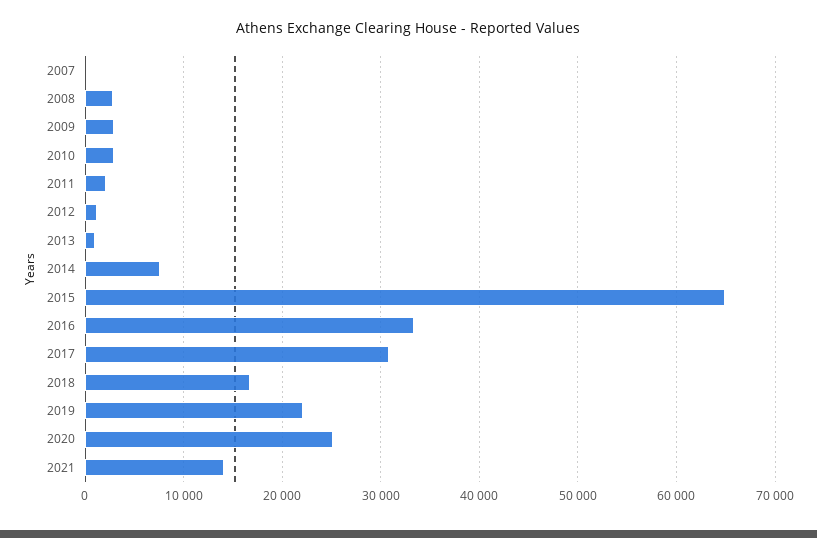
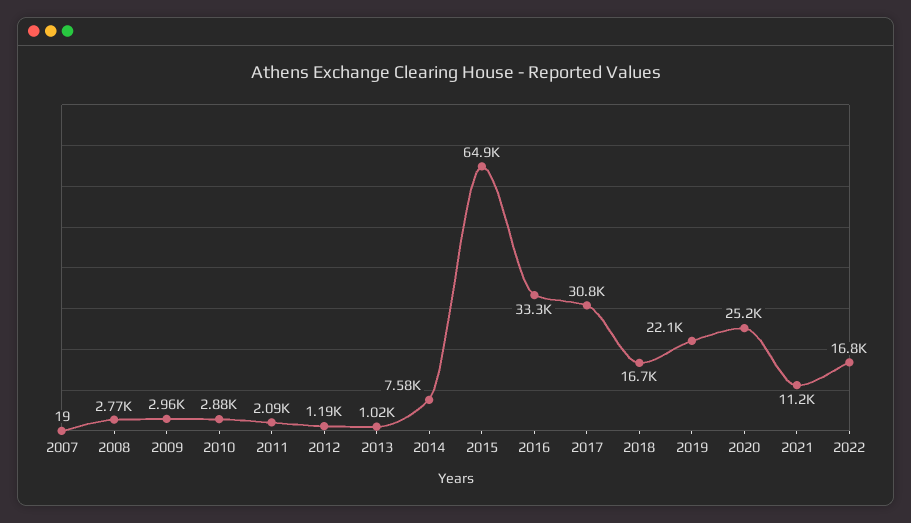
2021: 14000 -> 11200
2022: none -> 16800

